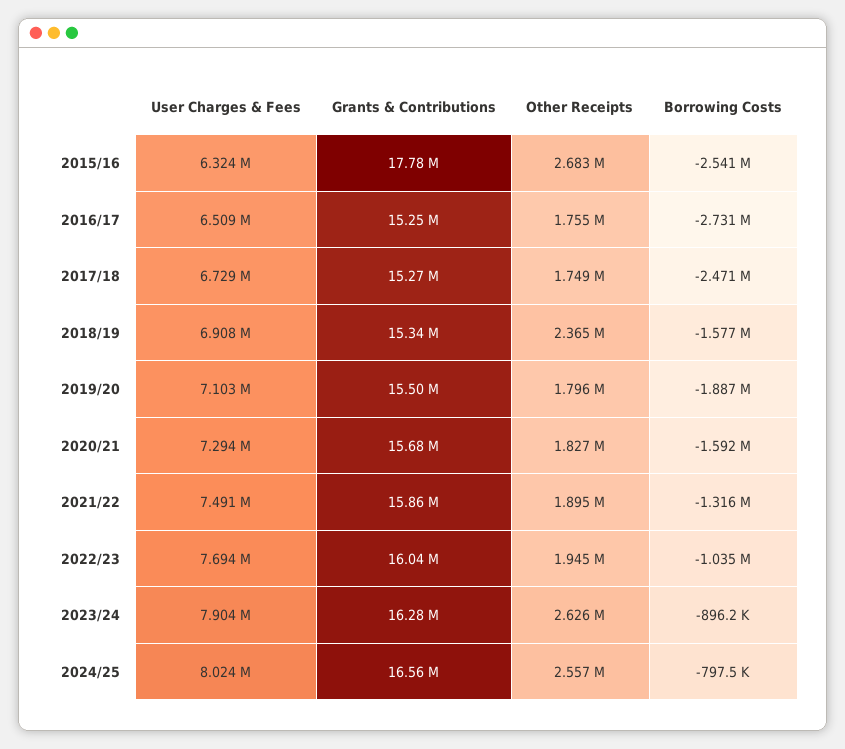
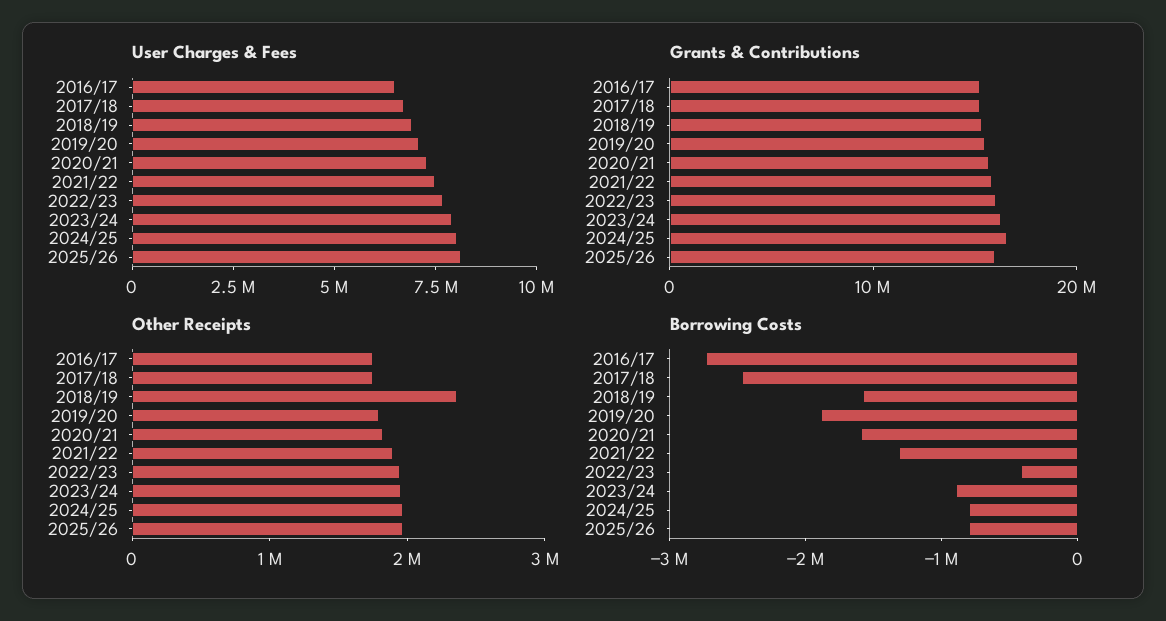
User Charges & Fees, 2015/16: 6324000 -> none
Grants & Contributions, 2015/16: 17780000 -> none
Other Receipts, 2015/16: 2683000 -> none
Borrowing Costs, 2015/16: -2541000 -> none
Borrowing Costs, 2022/23: -1035000 -> -400000
Other Receipts, 2023/24: 2626000 -> 2000000
Other Receipts, 2024/25: 2557000 -> 2000000
User Charges & Fees, 2025/26: none -> 8000000
Grants & Contributions, 2025/26: none -> 16000000
Other Receipts, 2025/26: none -> 2000000
Borrowing Costs, 2025/26: none -> -800000

